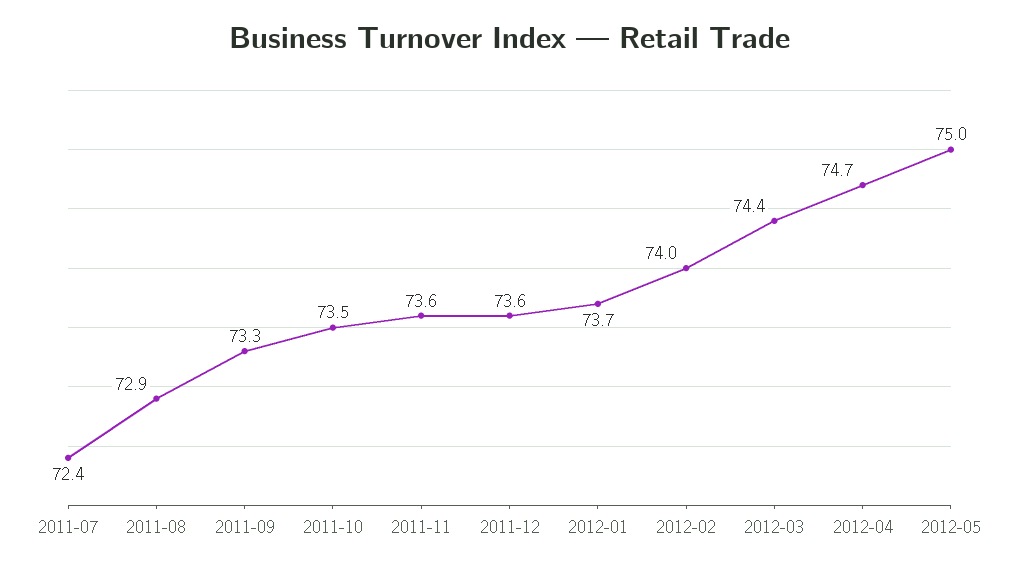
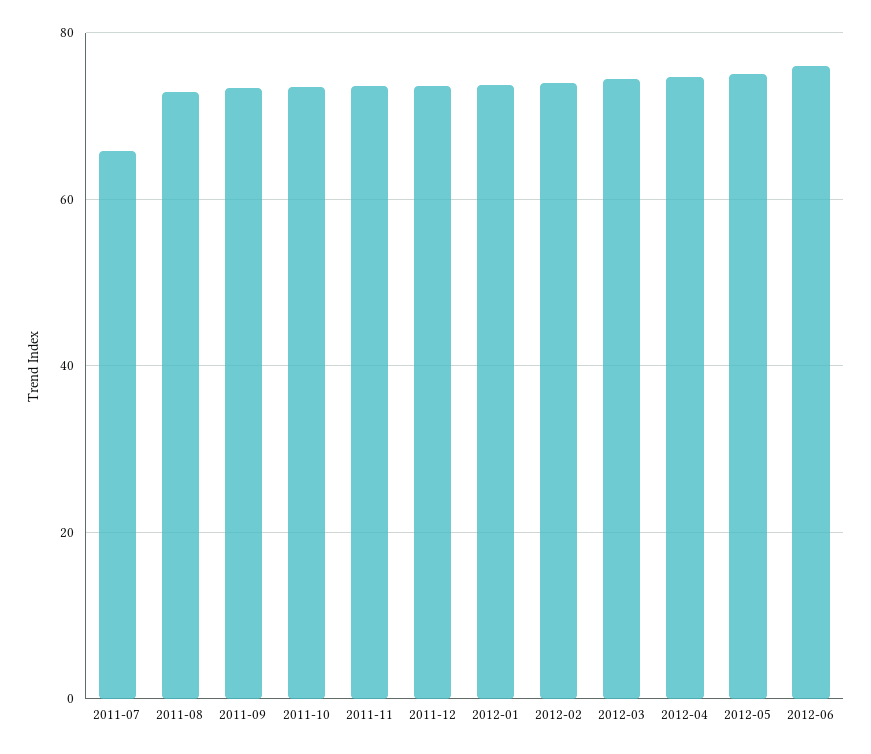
2011-07: 72.4 -> 66
2012-06: none -> 76

